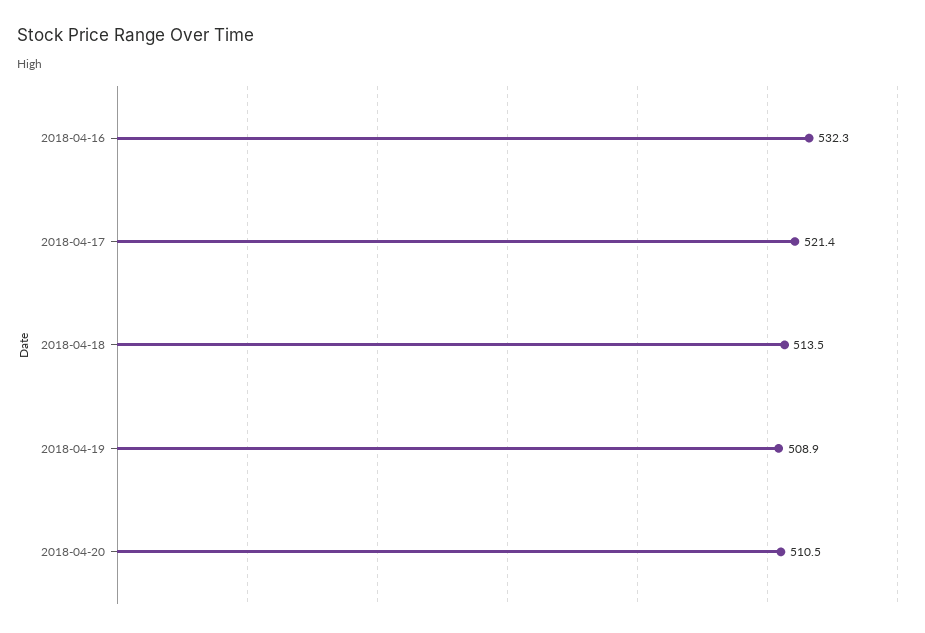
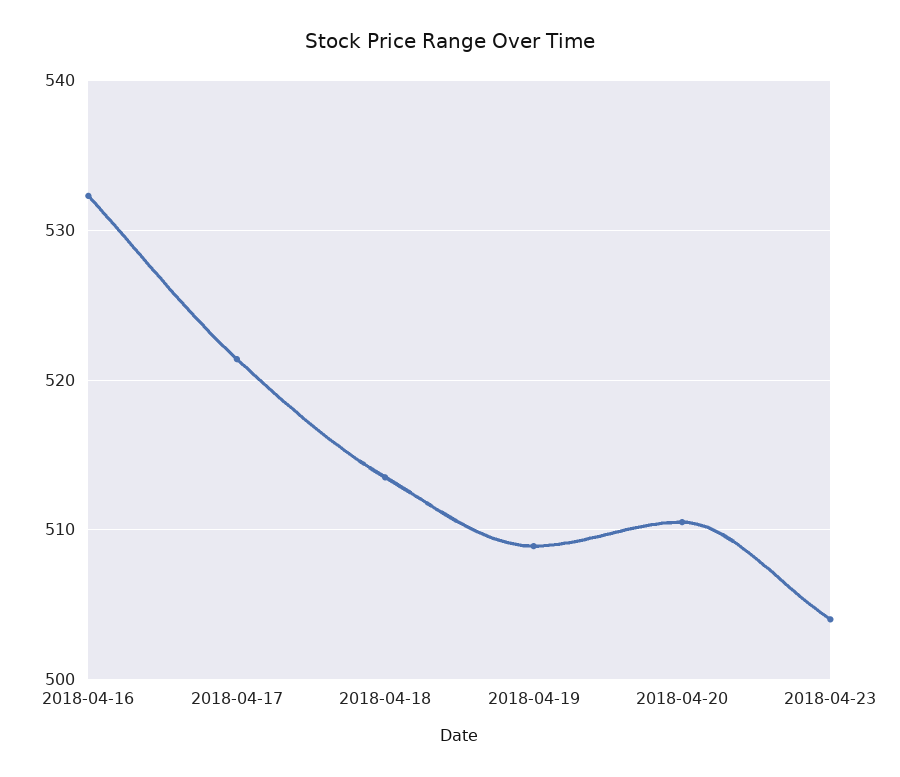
2018-04-23: none -> 504

